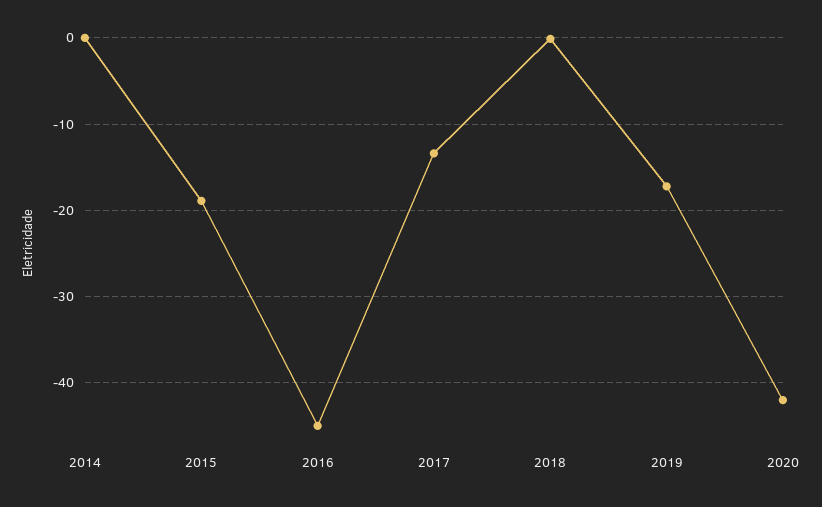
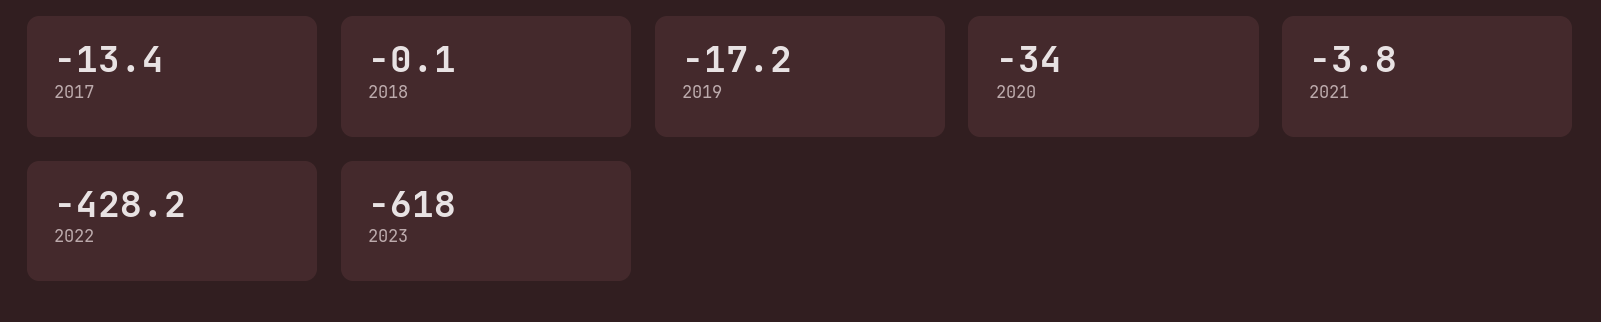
2014: 0 -> none
2015: -19 -> none
2016: -45 -> none
2020: -42 -> -34
2021: none -> -3.8
2022: none -> -428.2
2023: none -> -618

